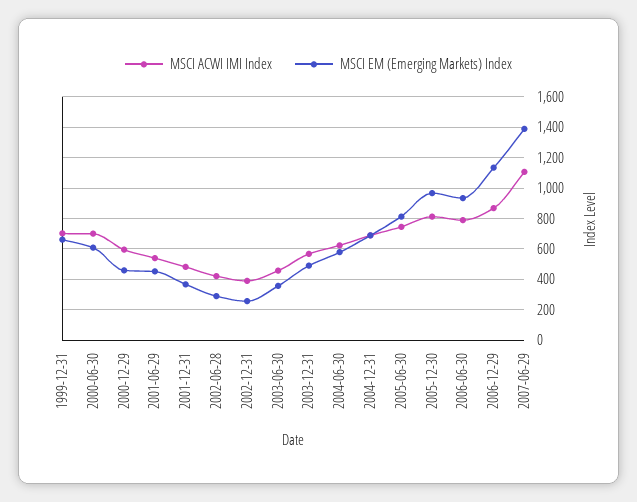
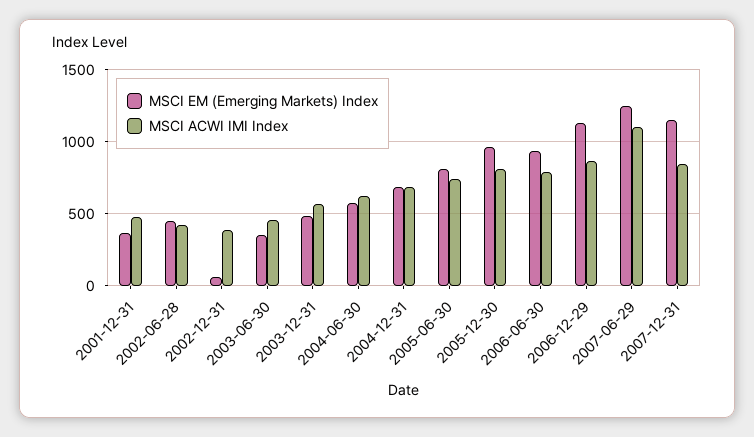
MSCI ACWI IMI Index, 1999-12-31: 700 -> none
MSCI EM (Emerging Markets) Index, 1999-12-31: 650 -> none
MSCI ACWI IMI Index, 2000-06-30: 700 -> none
MSCI EM (Emerging Markets) Index, 2000-06-30: 600 -> none
MSCI ACWI IMI Index, 2000-12-29: 600 -> none
MSCI EM (Emerging Markets) Index, 2000-12-29: 450 -> none
MSCI ACWI IMI Index, 2001-06-29: 550 -> none
MSCI EM (Emerging Markets) Index, 2001-06-29: 450 -> none
MSCI EM (Emerging Markets) Index, 2002-06-28: 300 -> 450
MSCI EM (Emerging Markets) Index, 2002-12-31: 250 -> 50
MSCI EM (Emerging Markets) Index, 2007-06-29: 1400 -> 1250
MSCI EM (Emerging Markets) Index, 2007-12-31: none -> 1150
MSCI ACWI IMI Index, 2007-12-31: none -> 850

